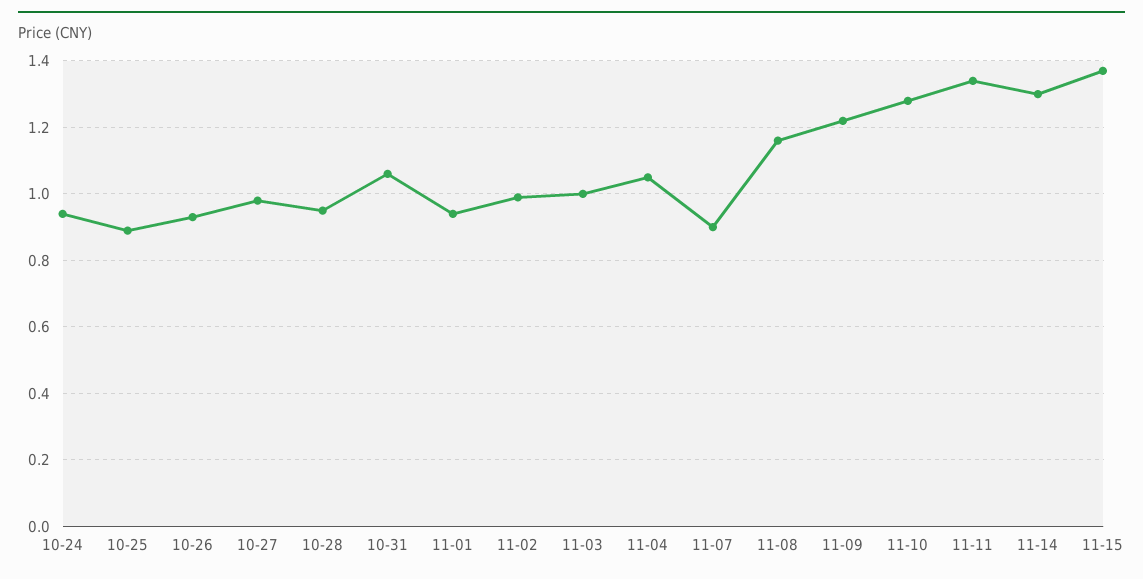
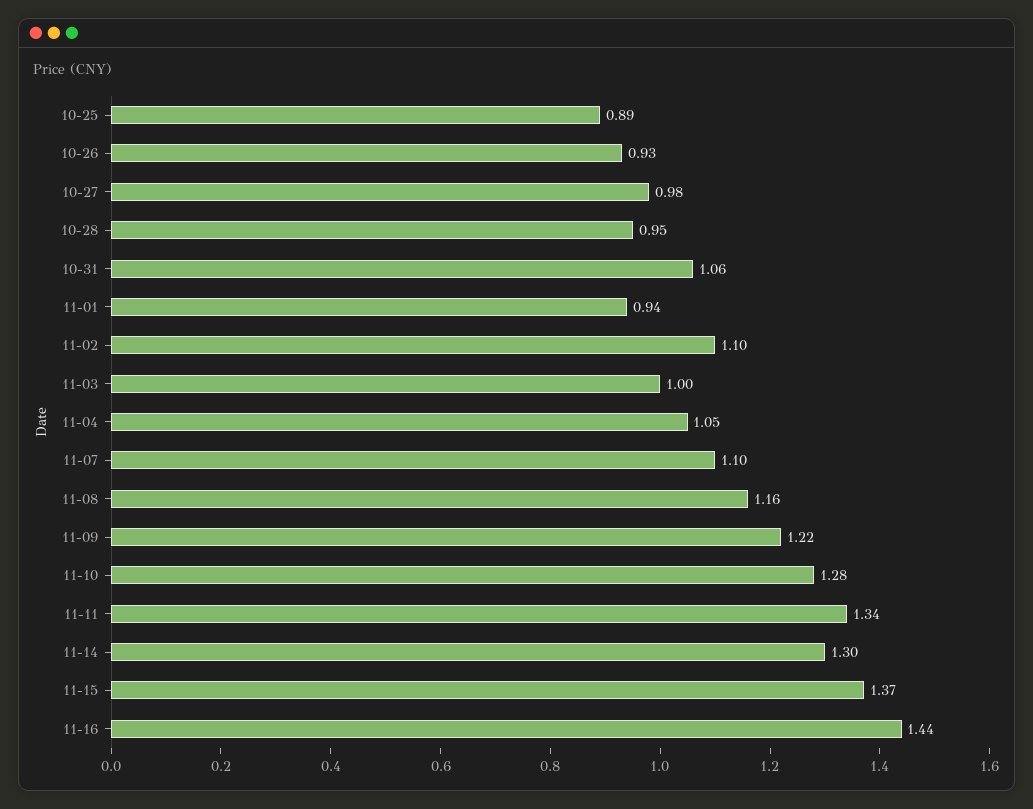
10-24: 0.95 -> none
11-02: 1 -> 1.1
11-07: 0.9 -> 1.1
11-16: none -> 1.44

